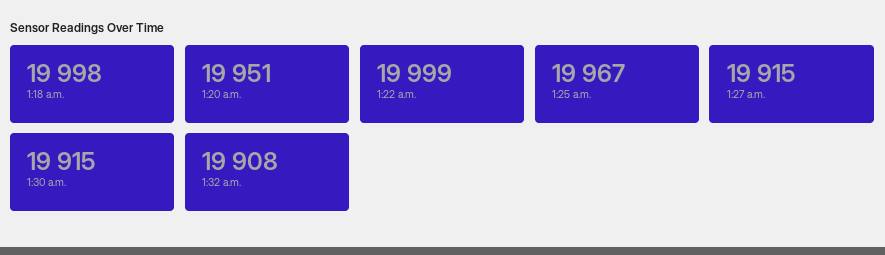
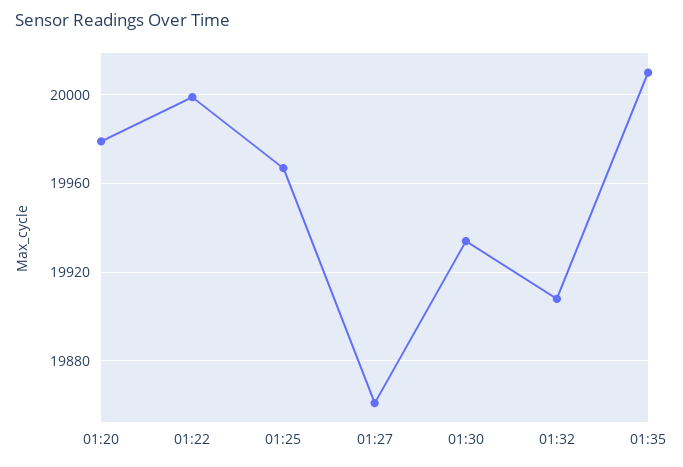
1:18 a.m.: 19998 -> none
1:20 a.m.: 19951 -> 19980
1:27 a.m.: 19915 -> 19860
1:30 a.m.: 19915 -> 19935
01:35: none -> 20010

